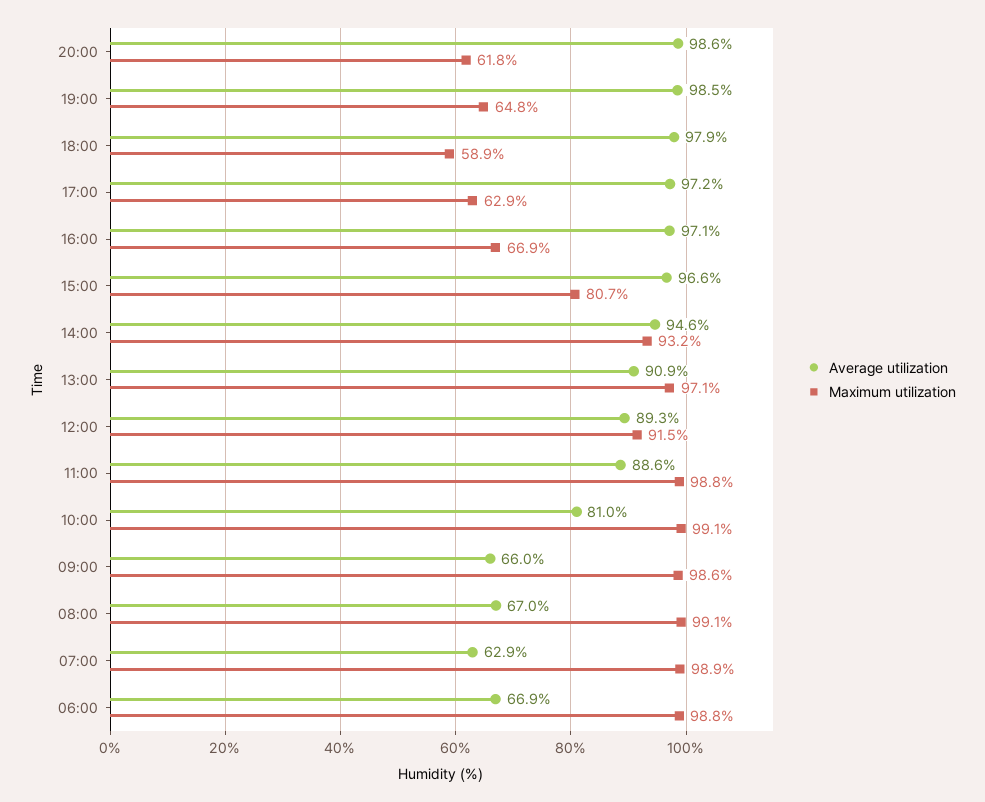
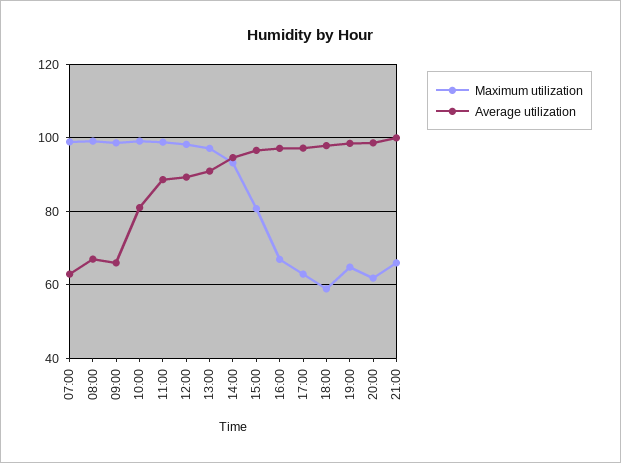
Maximum utilization, 12:00: 91.5 -> 98
Average utilization, 06:00: 66.9 -> none
Maximum utilization, 06:00: 98.8 -> none
Maximum utilization, 21:00: none -> 66
Average utilization, 21:00: none -> 100

